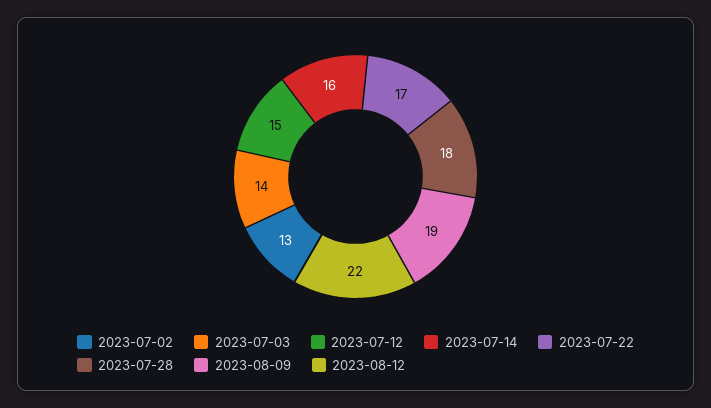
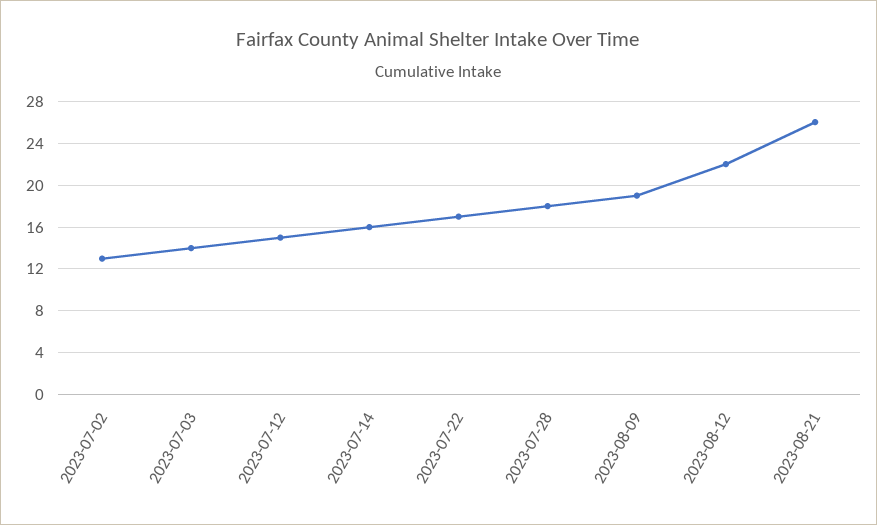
2023-08-21: none -> 26

